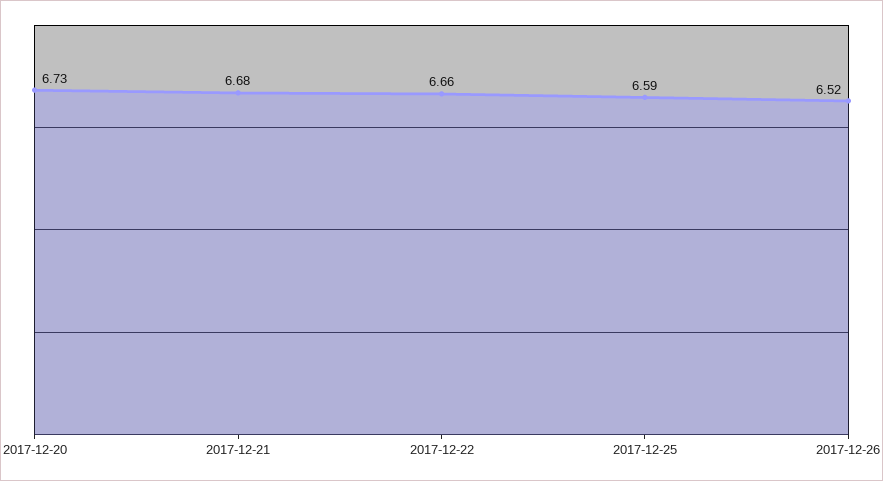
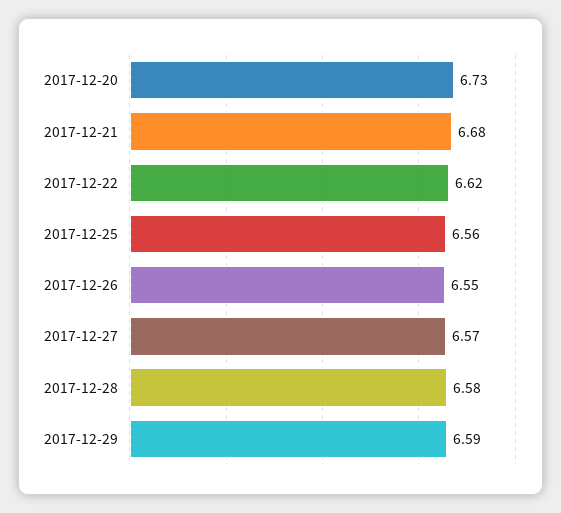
2017-12-22: 6.66 -> 6.62
2017-12-25: 6.59 -> 6.56
2017-12-26: 6.52 -> 6.55
2017-12-27: none -> 6.57
2017-12-28: none -> 6.58
2017-12-29: none -> 6.59

